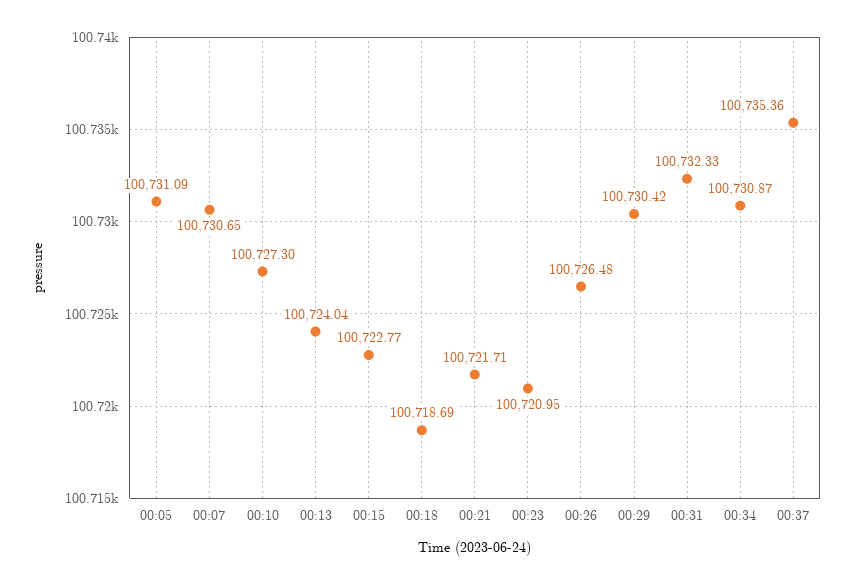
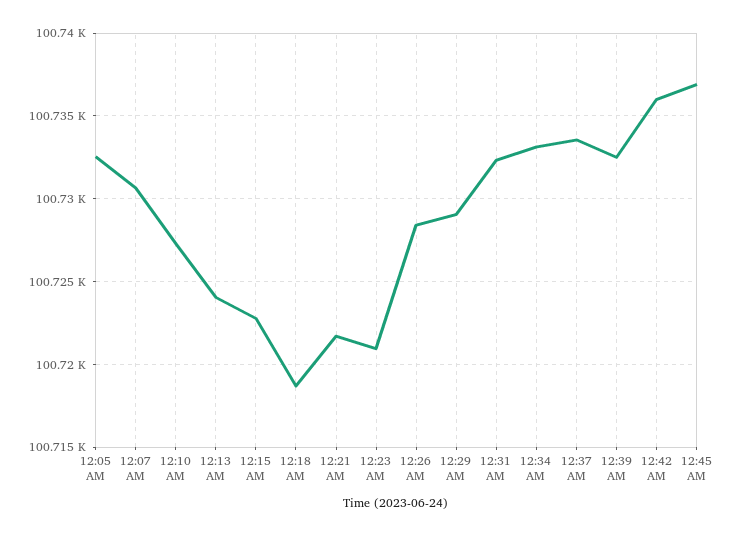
00:05: 100731.09 -> 100732.5
00:26: 100726.48 -> 100728.5
00:29: 100730.42 -> 100729
00:34: 100730.87 -> 100733
00:37: 100735.36 -> 100733.5
12:39 AM: none -> 100732.5
12:42 AM: none -> 100736
12:45 AM: none -> 100737

